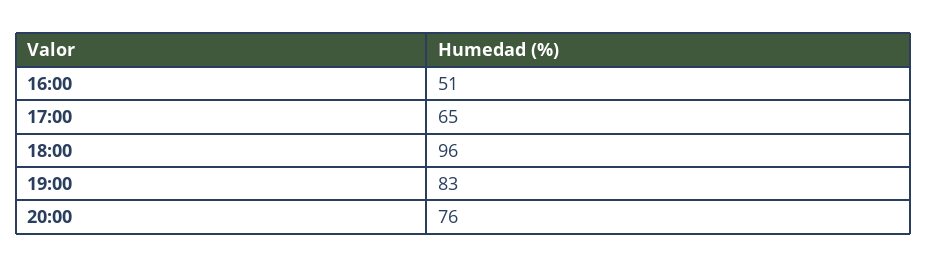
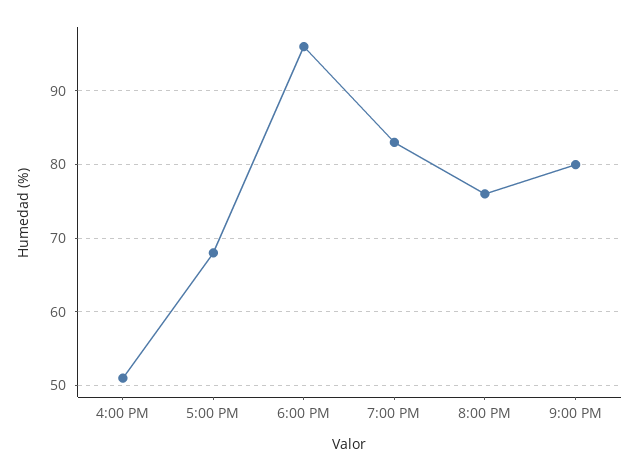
17:00: 65 -> 68
9:00 PM: none -> 80

